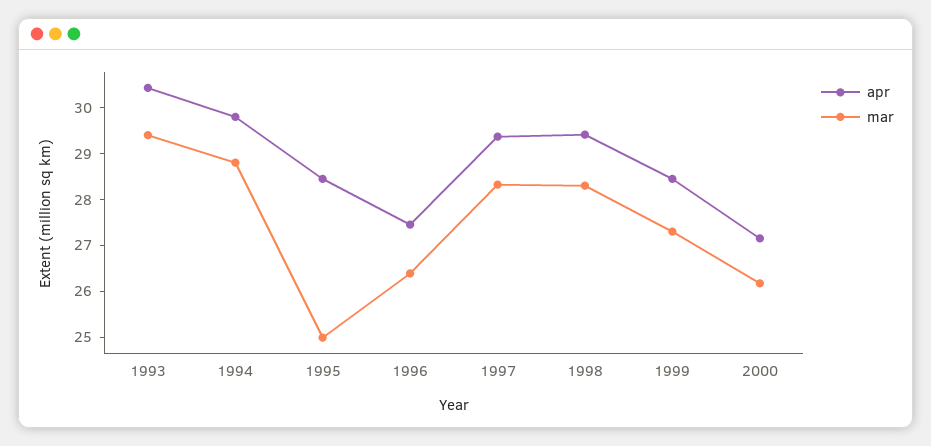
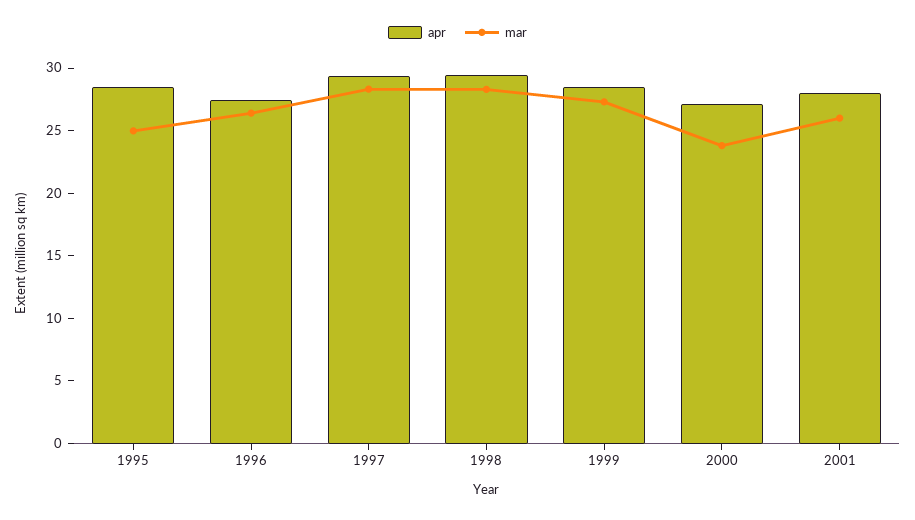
apr, 1993: 30.4 -> none
mar, 1993: 29.4 -> none
apr, 1994: 29.8 -> none
mar, 1994: 28.8 -> none
mar, 2000: 26.2 -> 24
apr, 2001: none -> 28
mar, 2001: none -> 26

